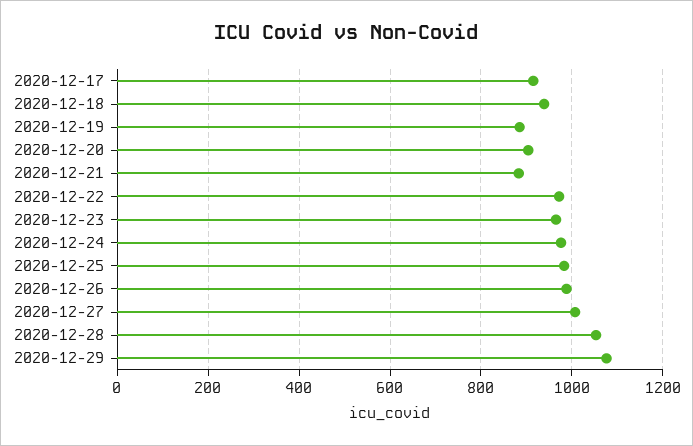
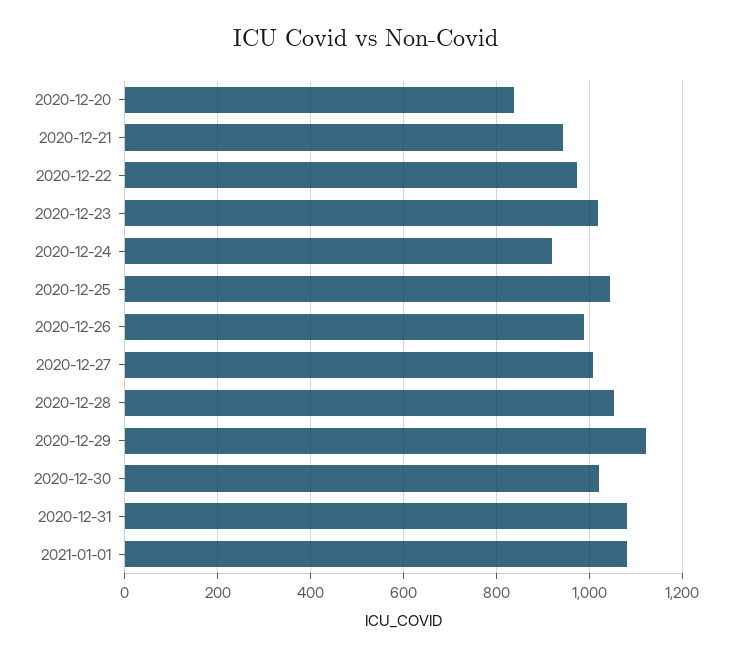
2020-12-17: 920 -> none
2020-12-18: 940 -> none
2020-12-19: 880 -> none
2020-12-20: 900 -> 840
2020-12-21: 880 -> 940
2020-12-23: 960 -> 1020
2020-12-24: 980 -> 920
2020-12-25: 980 -> 1040
2020-12-29: 1080 -> 1120
2020-12-30: none -> 1020
2020-12-31: none -> 1080
2021-01-01: none -> 1080

